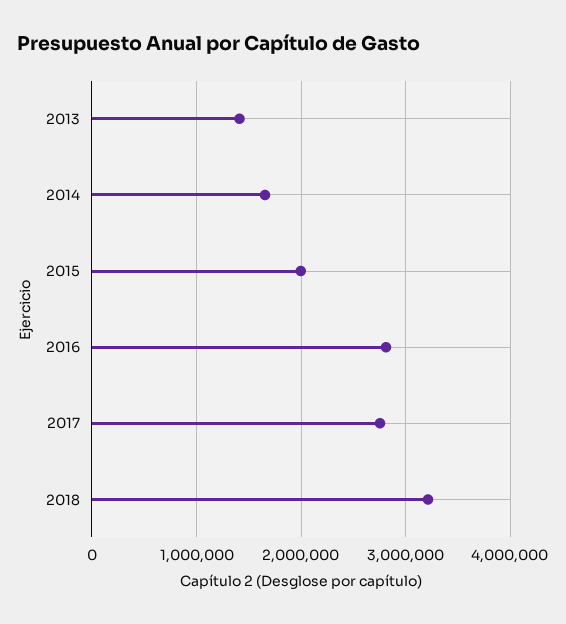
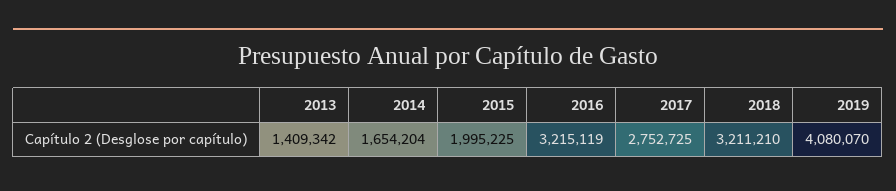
2016: 2800000 -> 3215119
2019: none -> 4080070

